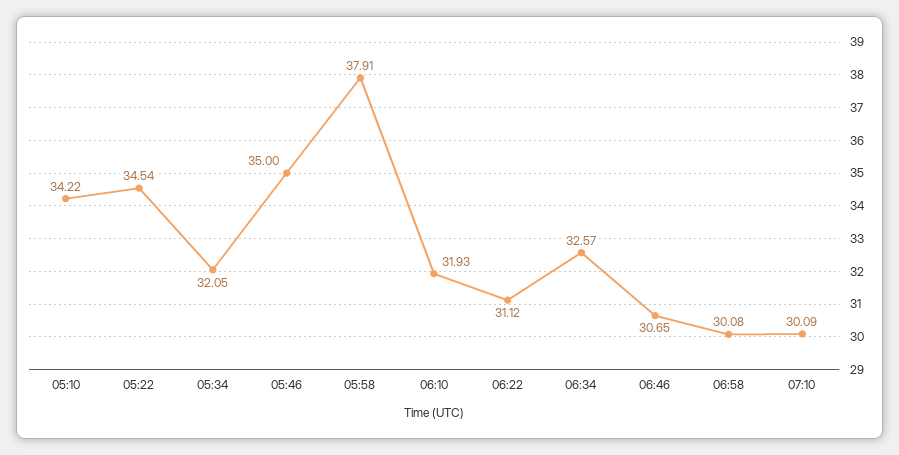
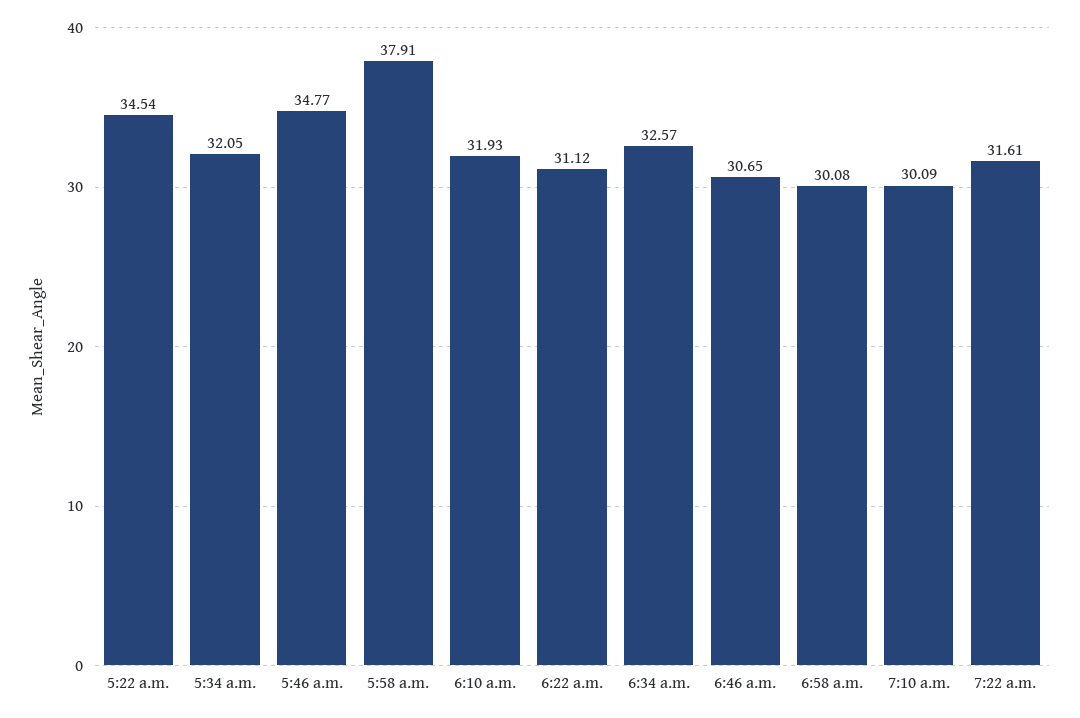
05:10: 34.22 -> none
05:46: 35 -> 34.77
7:22 a.m.: none -> 31.61

